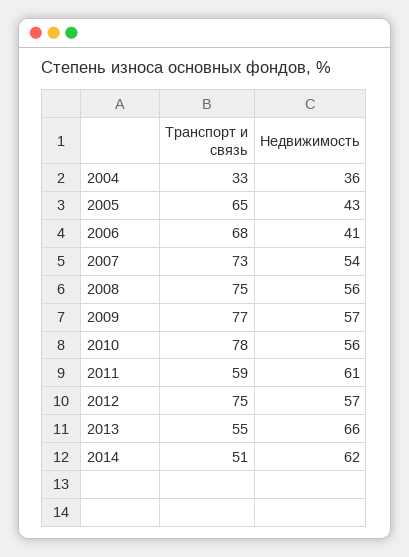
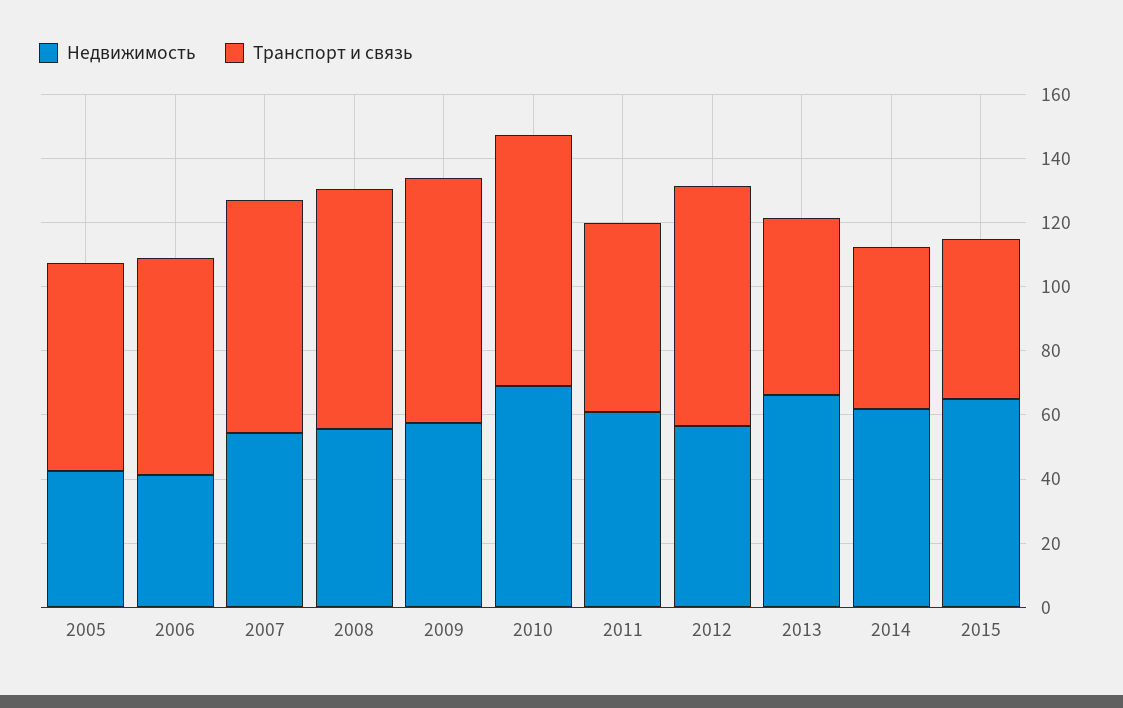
Транспорт и связь, 2004: 33 -> none
Недвижимость, 2004: 36 -> none
Недвижимость, 2010: 56 -> 70
Недвижимость, 2015: none -> 65
Транспорт и связь, 2015: none -> 50

